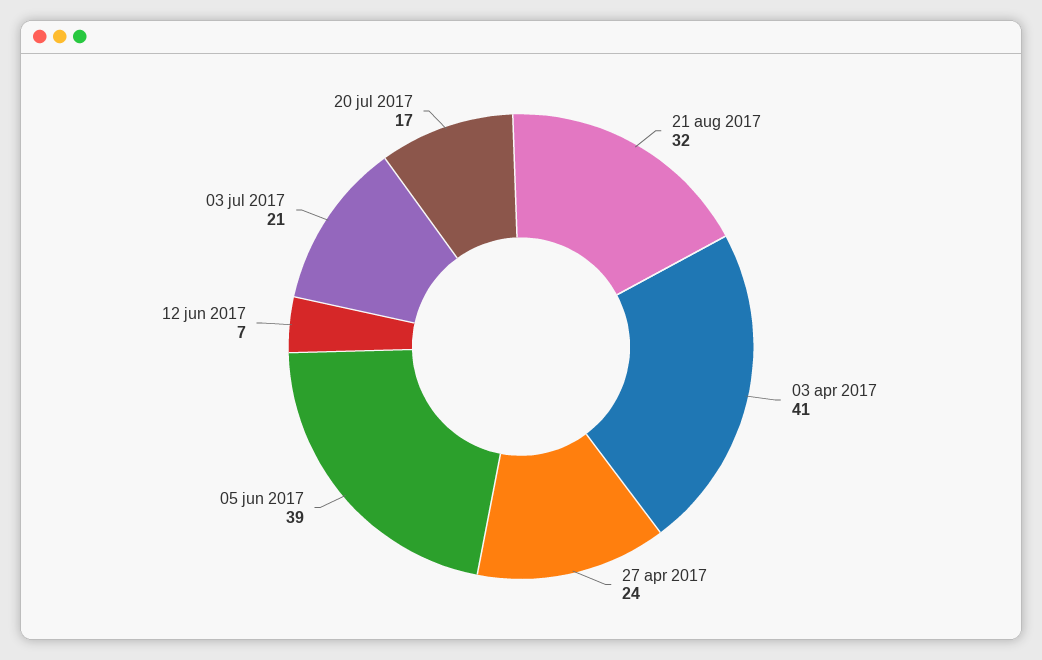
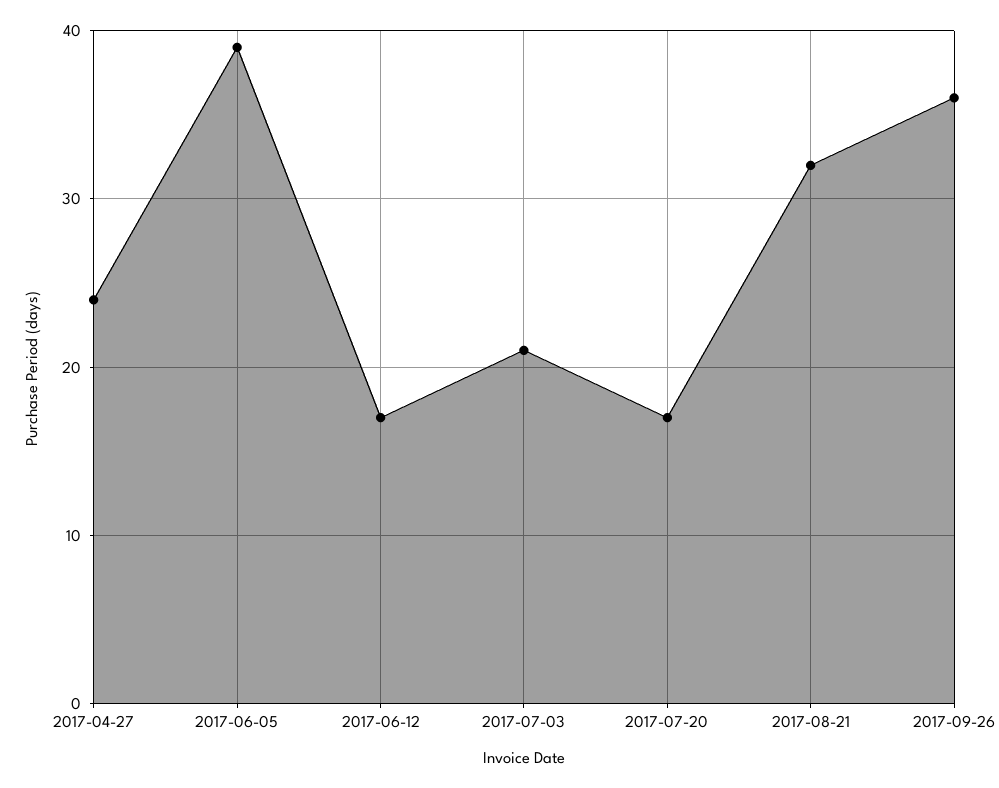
03 apr 2017: 41 -> none
12 jun 2017: 7 -> 17
2017-09-26: none -> 36

